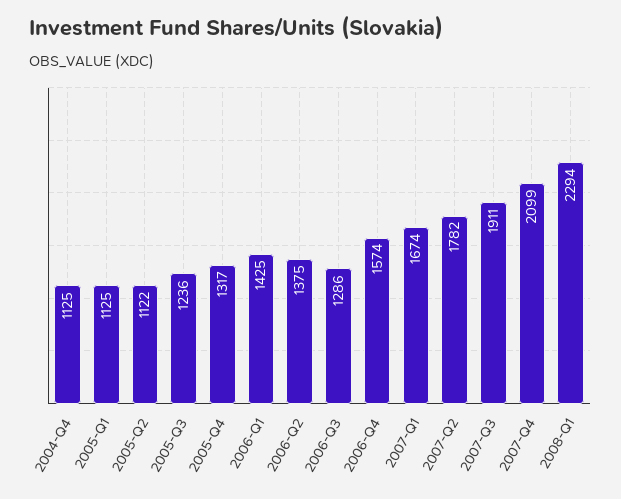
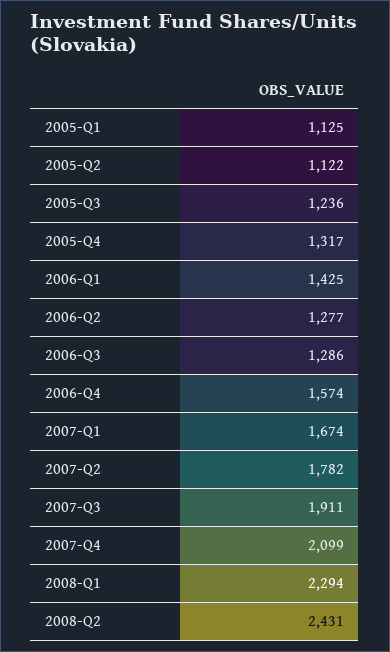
2004-Q4: 1125 -> none
2006-Q2: 1375 -> 1277
2008-Q2: none -> 2431

